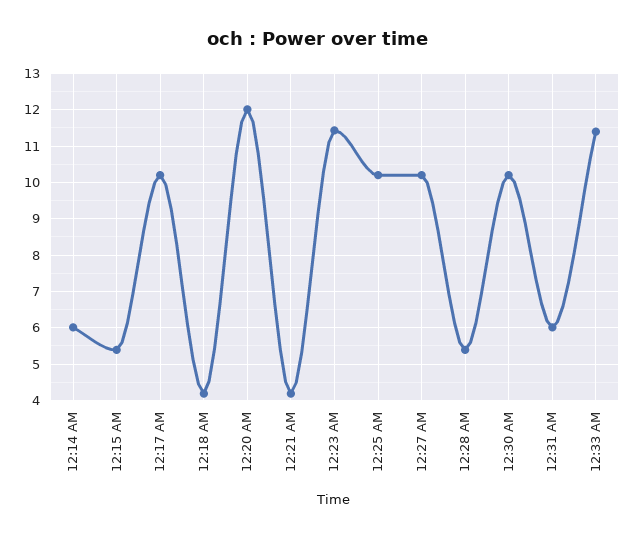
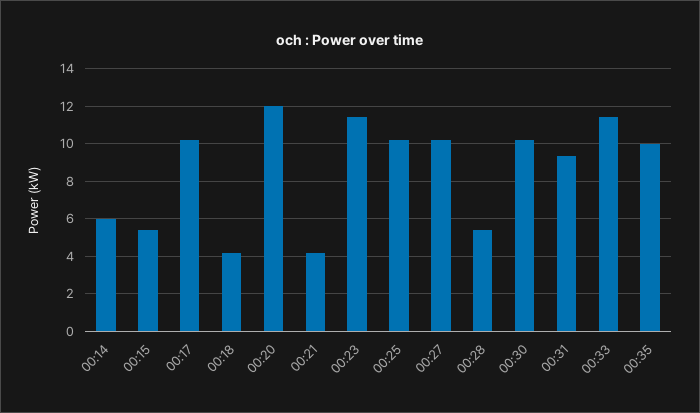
12:31 AM: 6 -> 9.5
00:35: none -> 10

